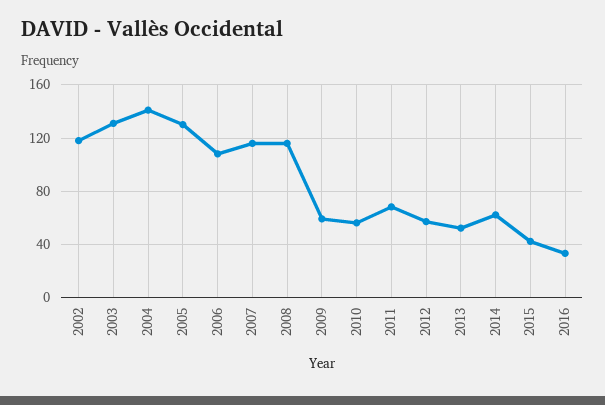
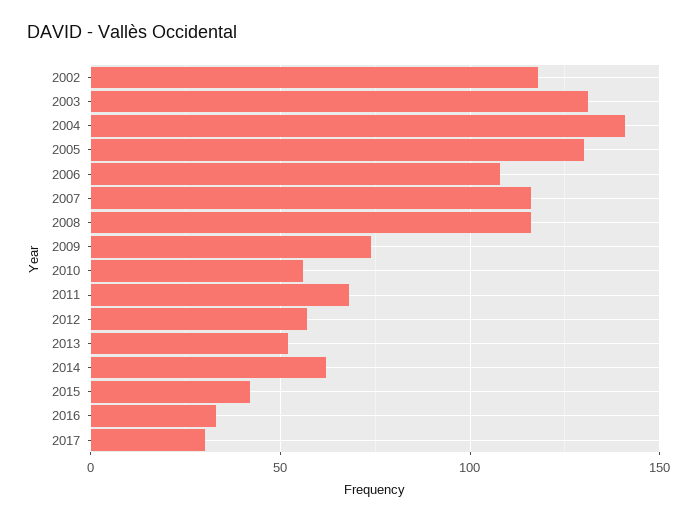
2009: 60 -> 75
2017: none -> 30

